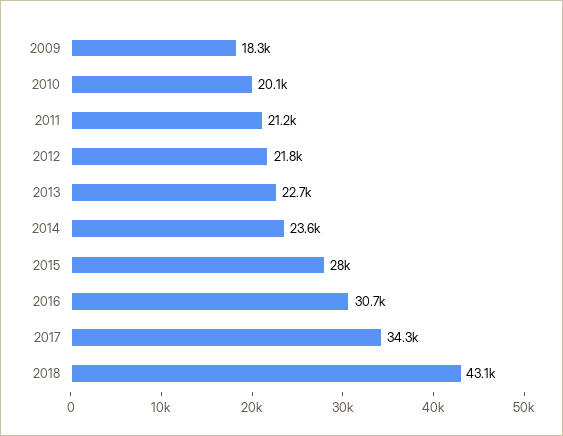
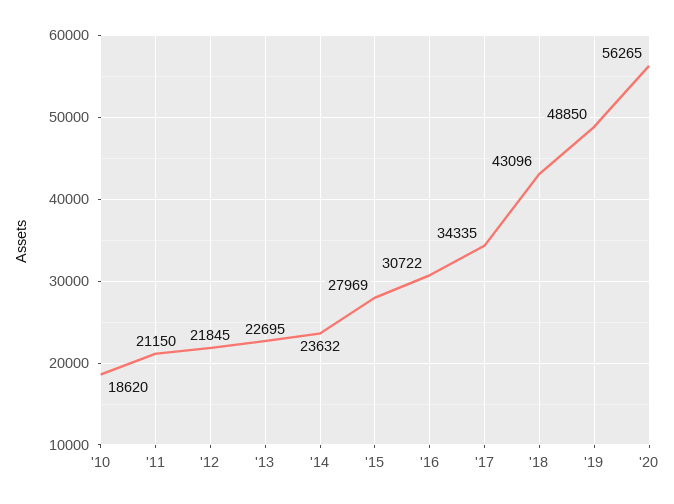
2009: 18300 -> none
2010: 20100 -> 18620
'19: none -> 48850
'20: none -> 56265

